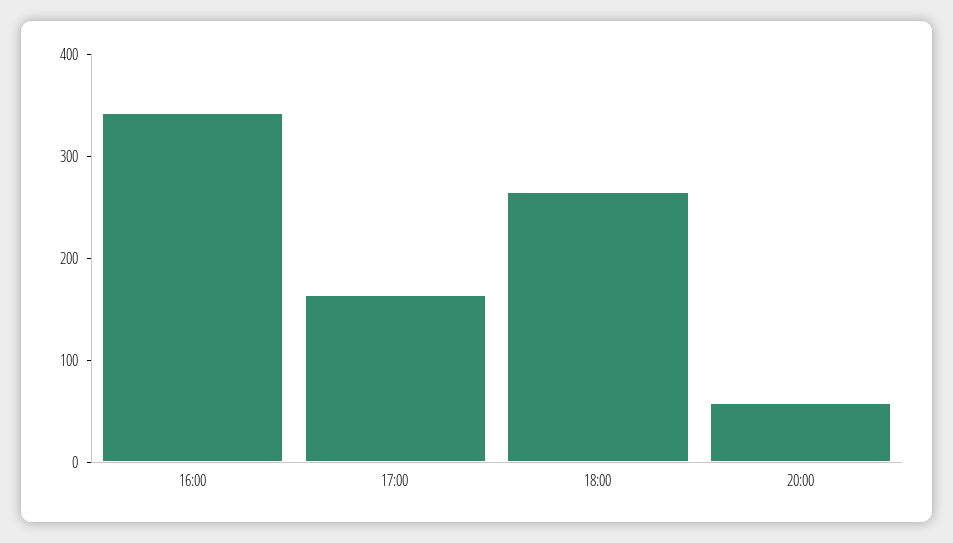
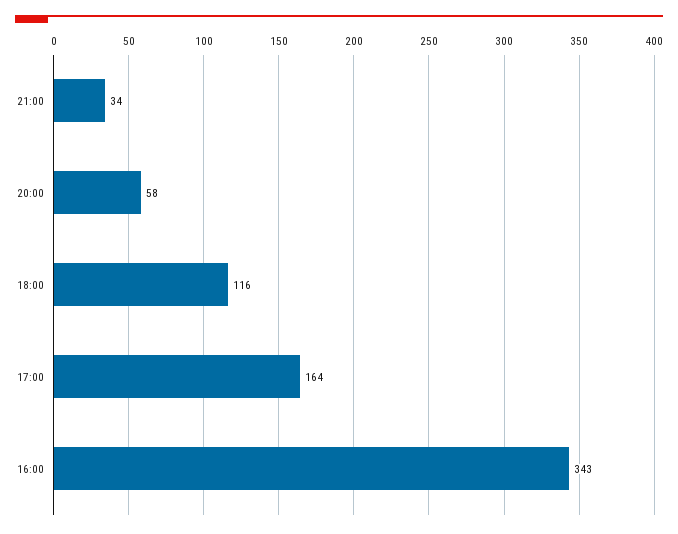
18:00: 260 -> 116
21:00: none -> 34

